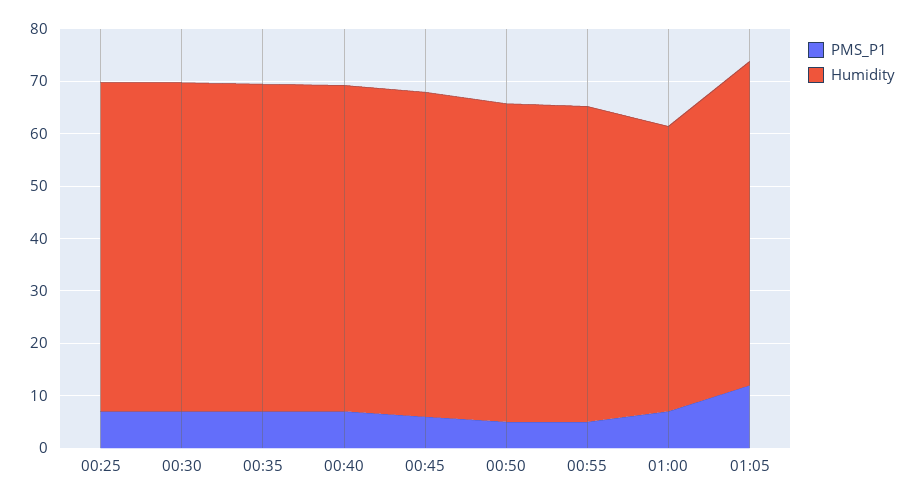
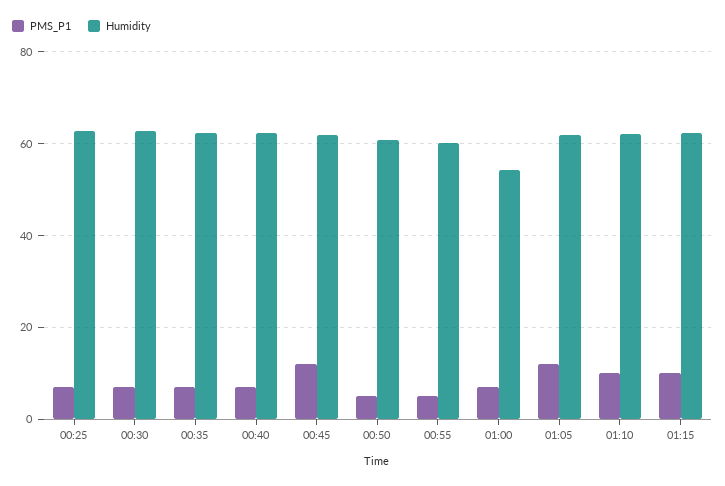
PMS_P1, 00:45: 6 -> 12
PMS_P1, 01:10: none -> 10
Humidity, 01:10: none -> 62
PMS_P1, 01:15: none -> 10
Humidity, 01:15: none -> 62

